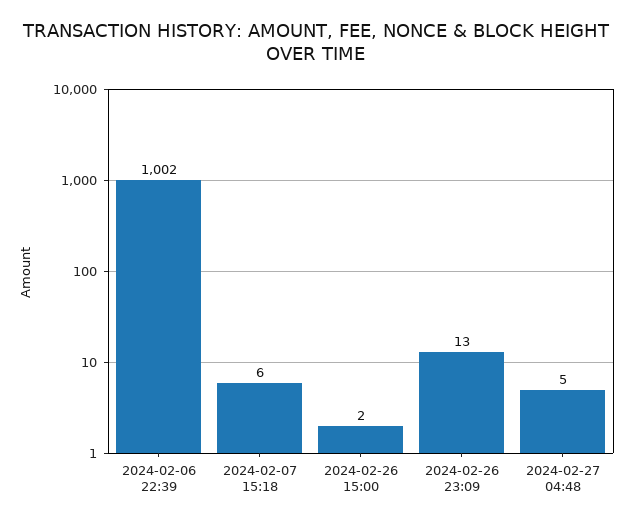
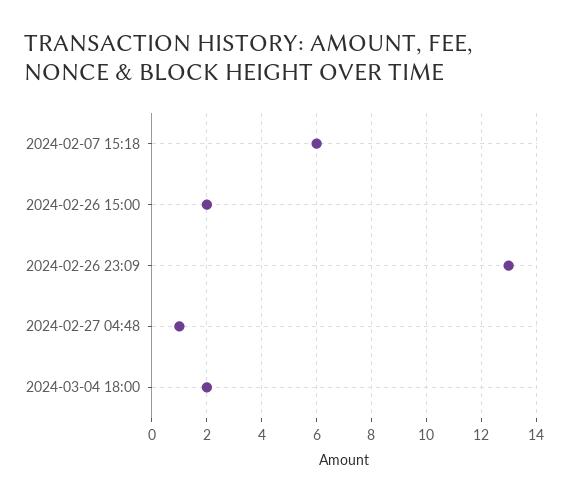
2024-02-06 22:39: 1002 -> none
2024-02-27 04:48: 5 -> 1
2024-03-04 18:00: none -> 2

